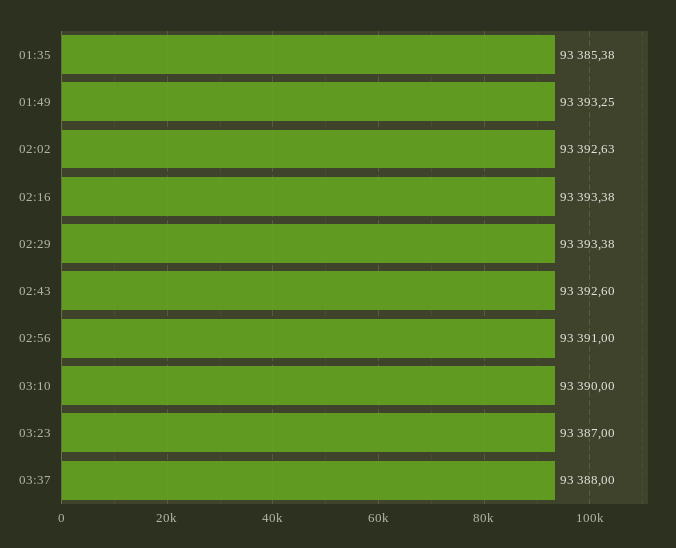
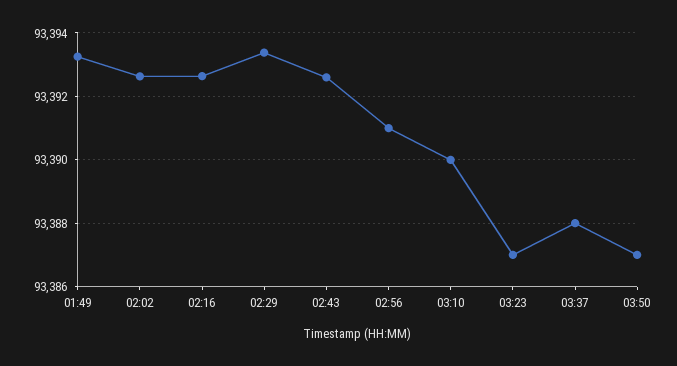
01:35: 93385.38 -> none
02:16: 93393.38 -> 93392.6
03:50: none -> 93387

